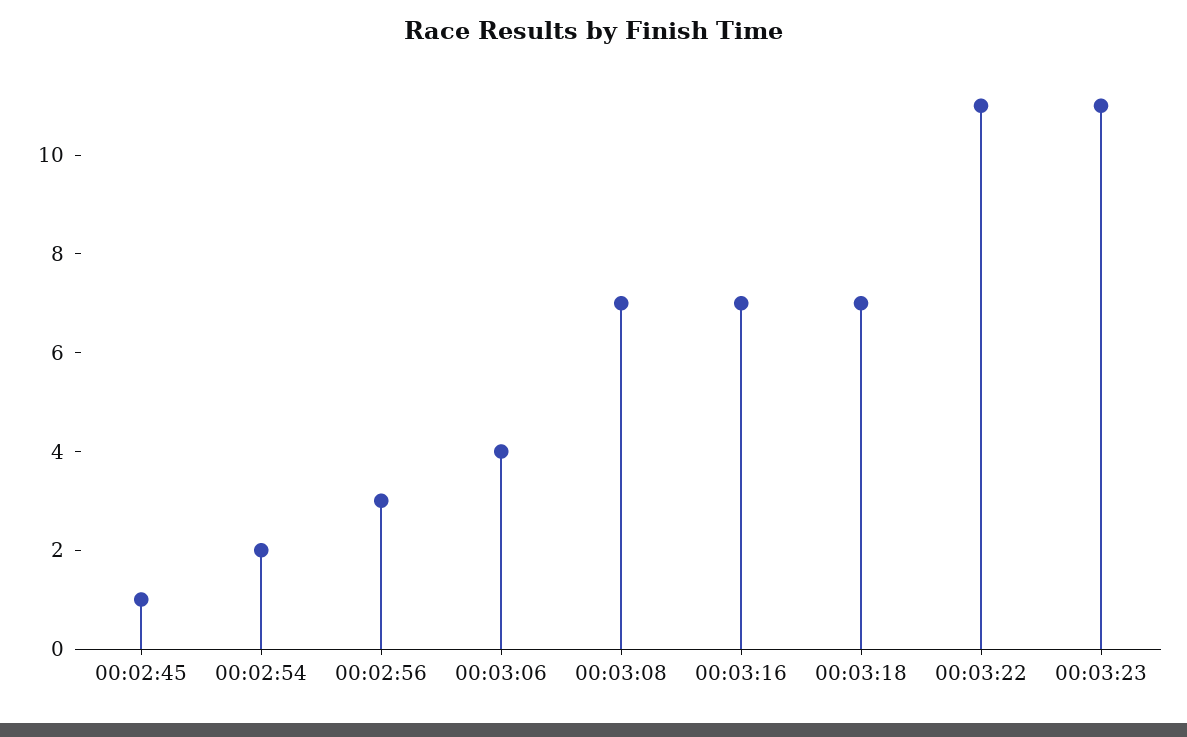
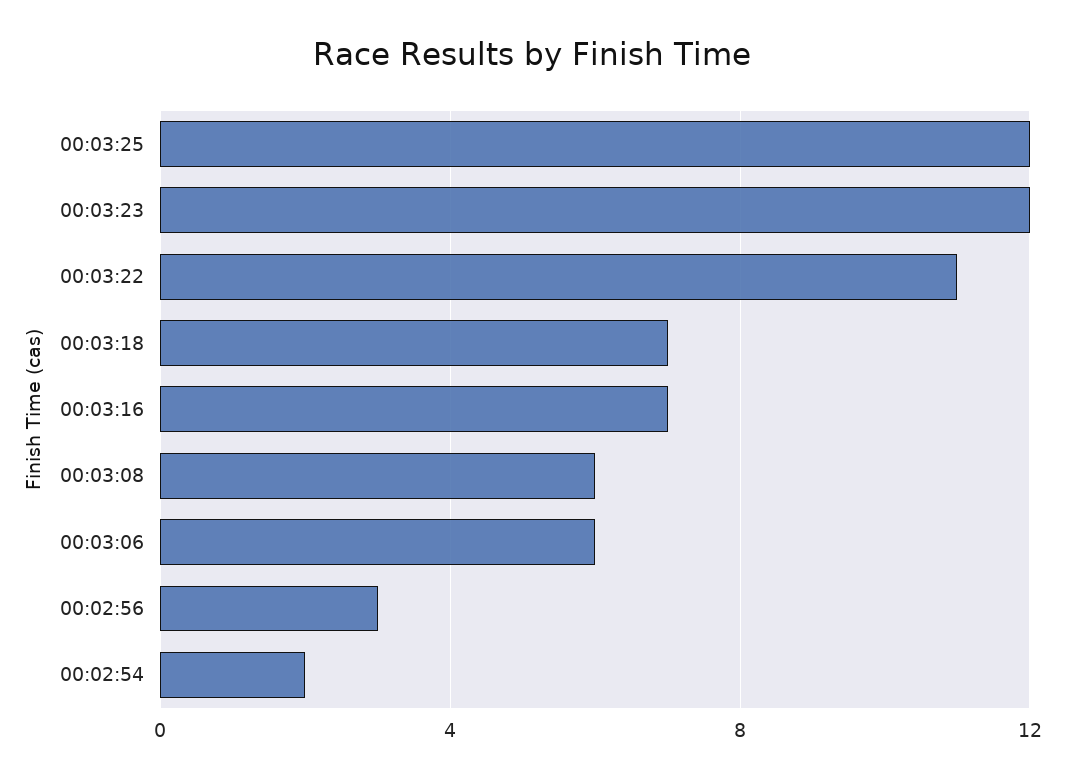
00:02:45: 1 -> none
00:03:06: 4 -> 6
00:03:08: 7 -> 6
00:03:23: 11 -> 12
00:03:25: none -> 12

